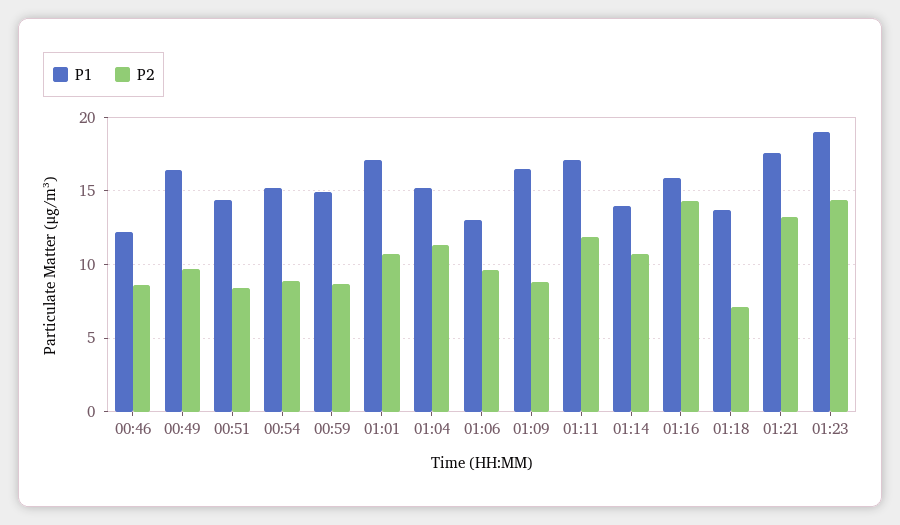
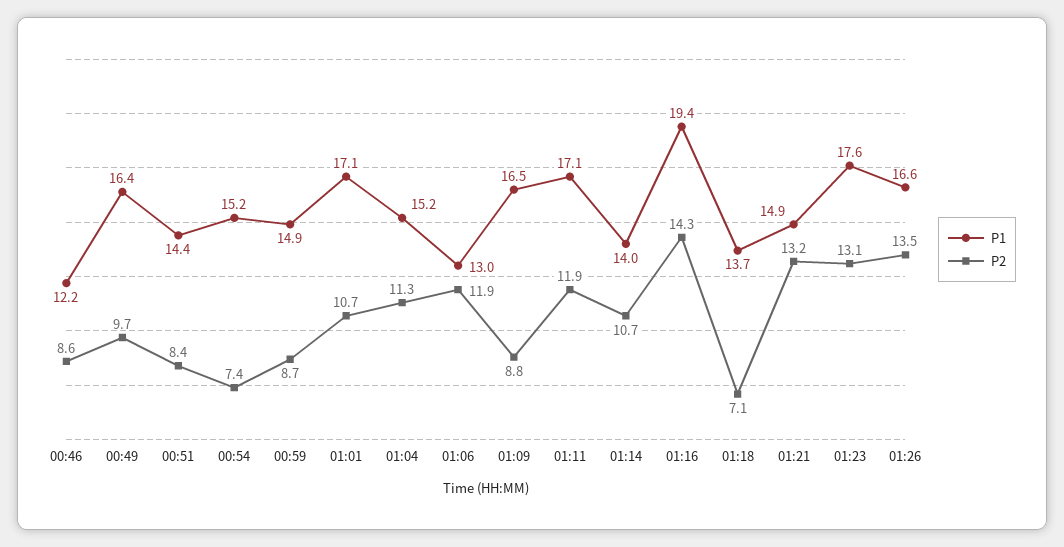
P2, 00:54: 9 -> 7.4
P2, 01:06: 9.5 -> 11.9
P1, 01:16: 16 -> 19.4
P1, 01:21: 17.5 -> 14.9
P1, 01:23: 19 -> 17.6
P2, 01:23: 14.5 -> 13.1
P1, 01:26: none -> 16.6
P2, 01:26: none -> 13.5

